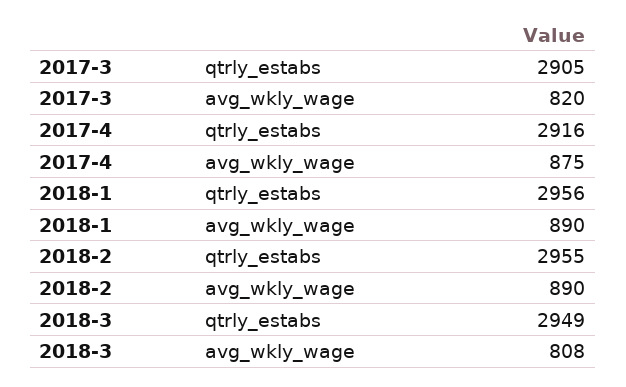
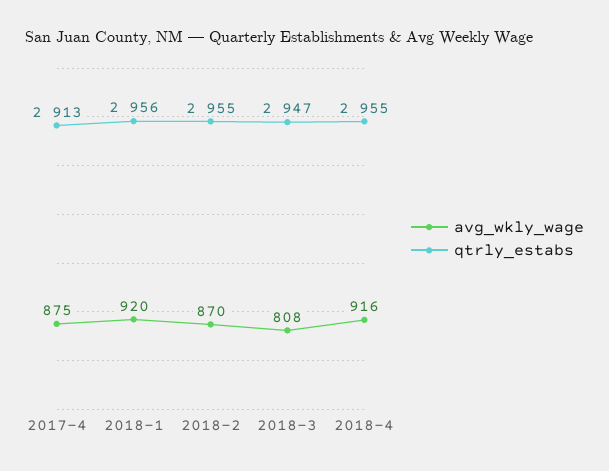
qtrly_estabs, 2017-3: 2905 -> none
avg_wkly_wage, 2017-3: 820 -> none
qtrly_estabs, 2017-4: 2916 -> 2913
avg_wkly_wage, 2018-1: 890 -> 920
avg_wkly_wage, 2018-2: 890 -> 870
qtrly_estabs, 2018-3: 2949 -> 2947
avg_wkly_wage, 2018-4: none -> 916
qtrly_estabs, 2018-4: none -> 2955

